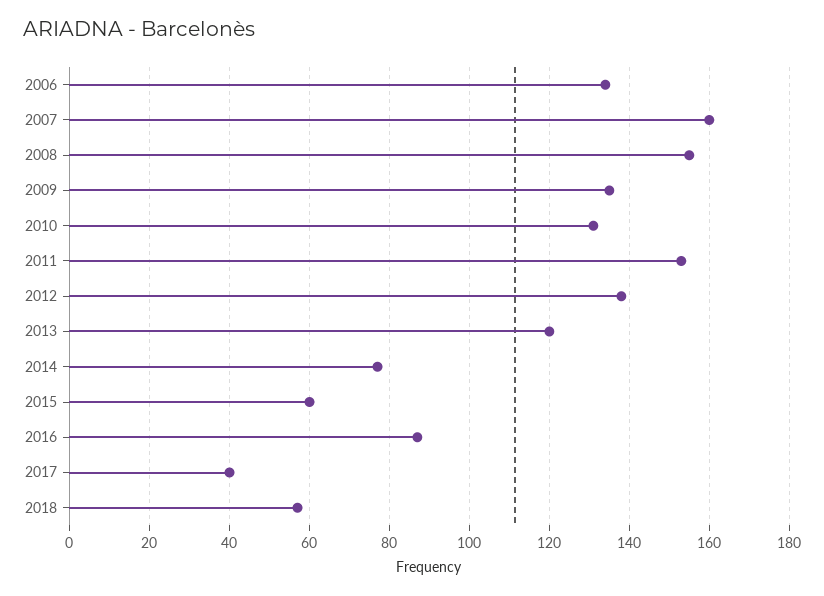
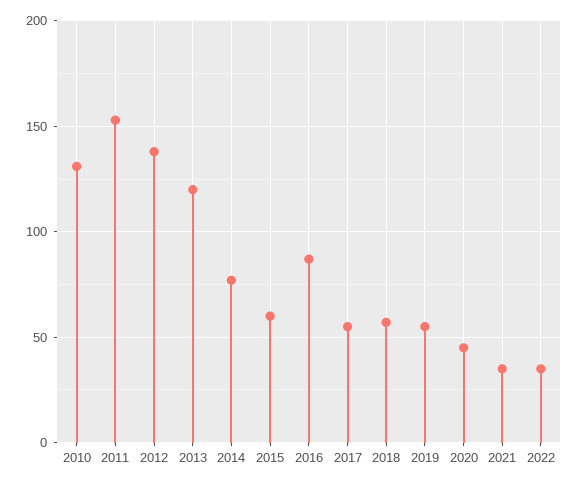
2006: 135 -> none
2007: 160 -> none
2008: 155 -> none
2009: 135 -> none
2017: 40 -> 55
2019: none -> 55
2020: none -> 45
2021: none -> 35
2022: none -> 35

